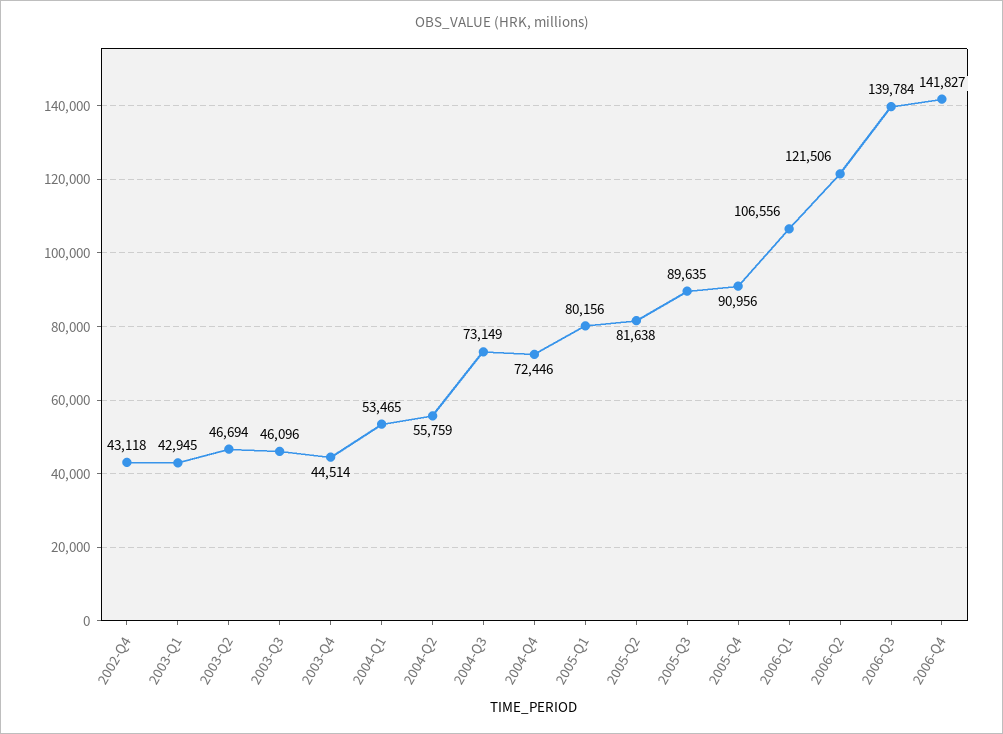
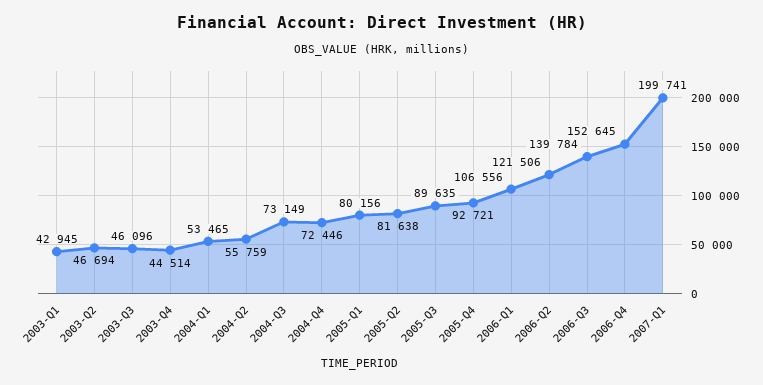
2002-Q4: 43118 -> none
2005-Q4: 90956 -> 92721
2006-Q4: 141827 -> 152645
2007-Q1: none -> 199741

